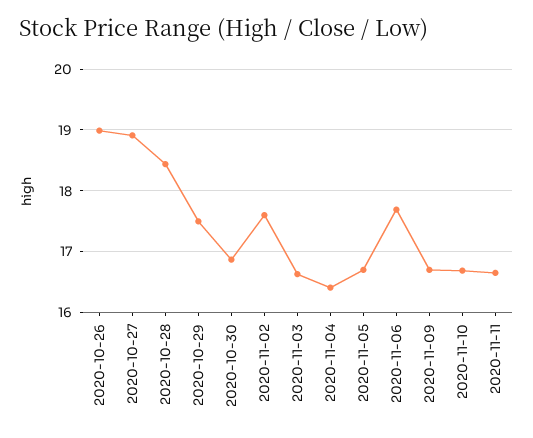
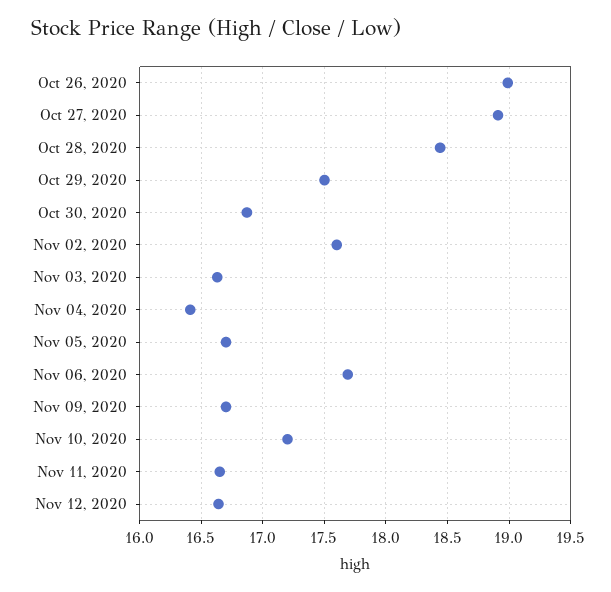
2020-11-10: 16.7 -> 17.2
Nov 12, 2020: none -> 16.65

